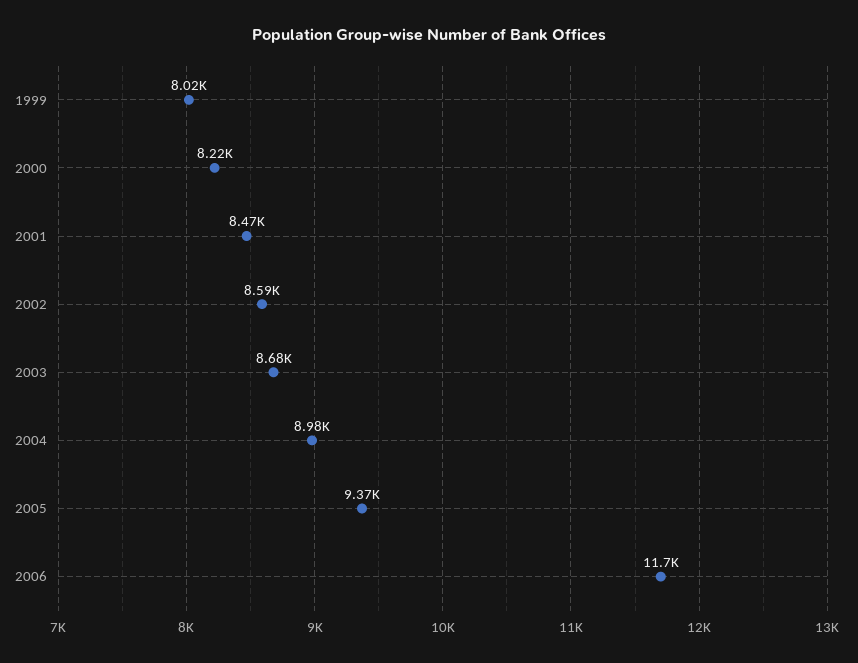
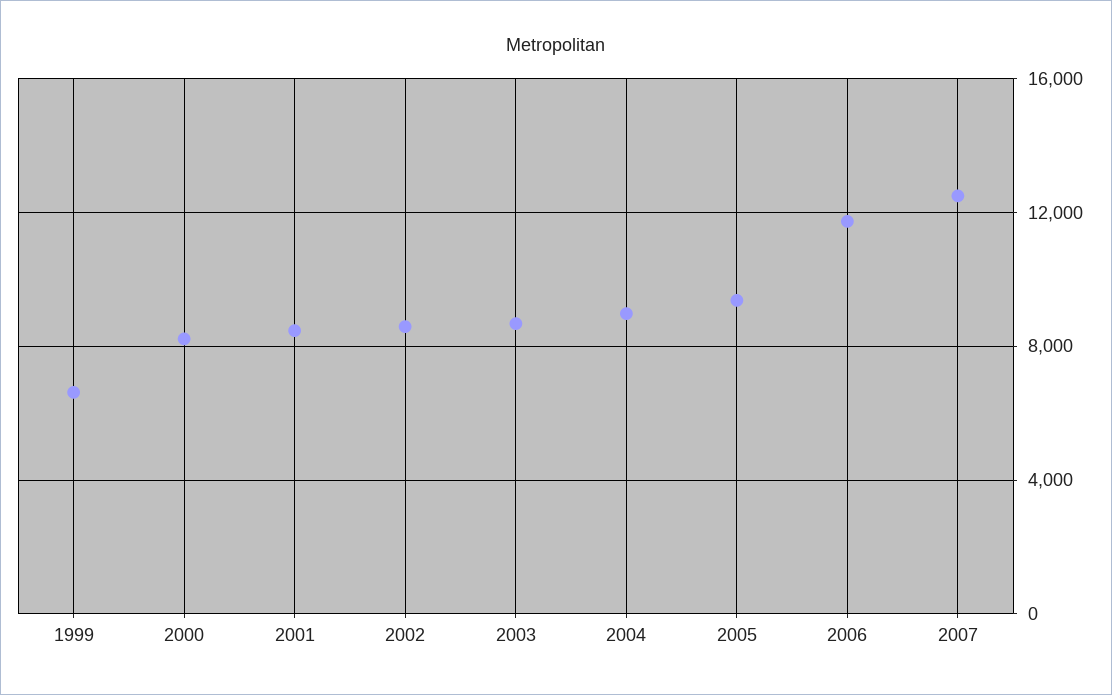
1999: 8020 -> 6500
2007: none -> 12500

